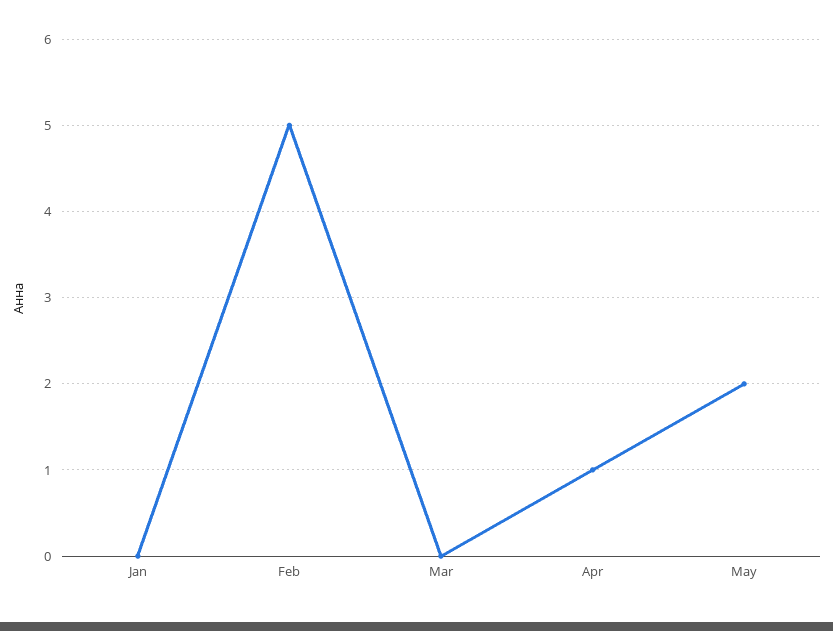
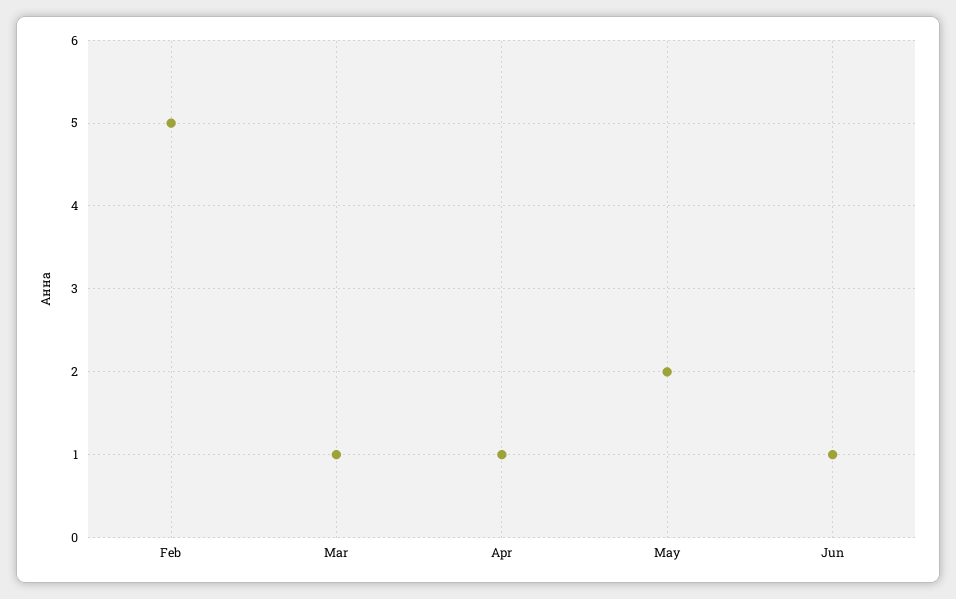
Jan: 0 -> none
Mar: 0 -> 1
Jun: none -> 1

